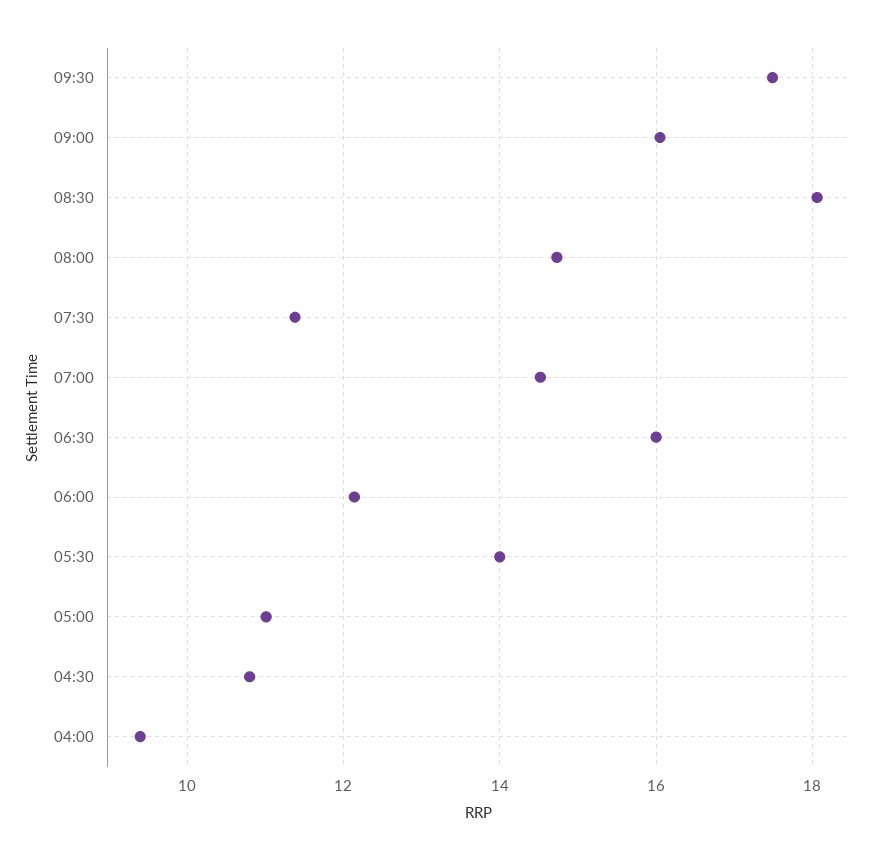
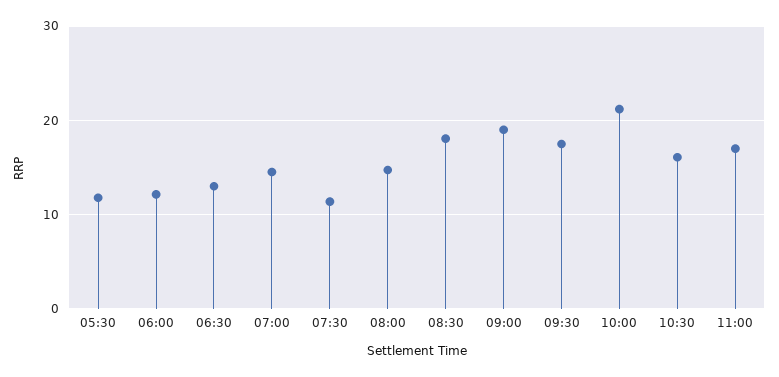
09:00: 16 -> 19
06:30: 16 -> 13
05:30: 14 -> 12
05:00: 11 -> none
04:30: 10.8 -> none
04:00: 9.4 -> none
10:00: none -> 21
10:30: none -> 16
11:00: none -> 17

